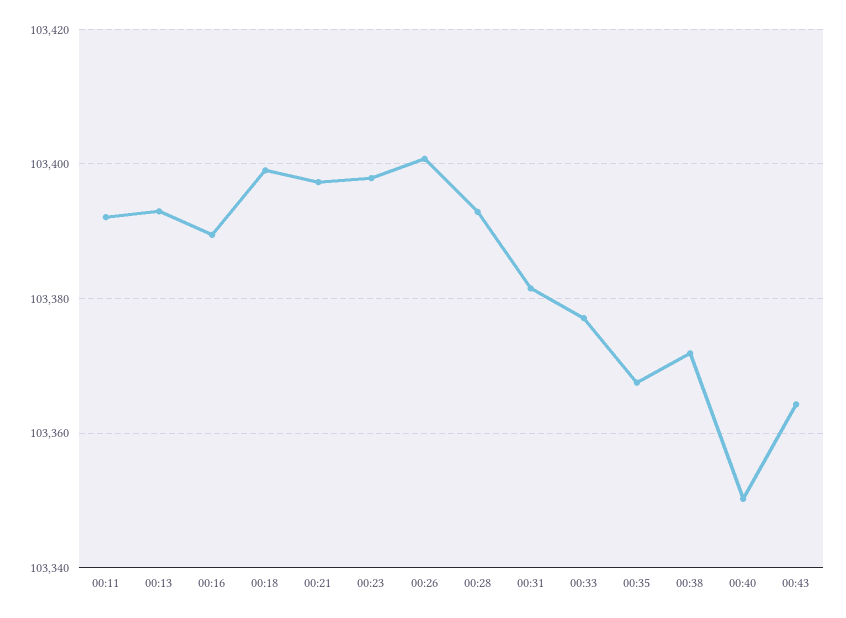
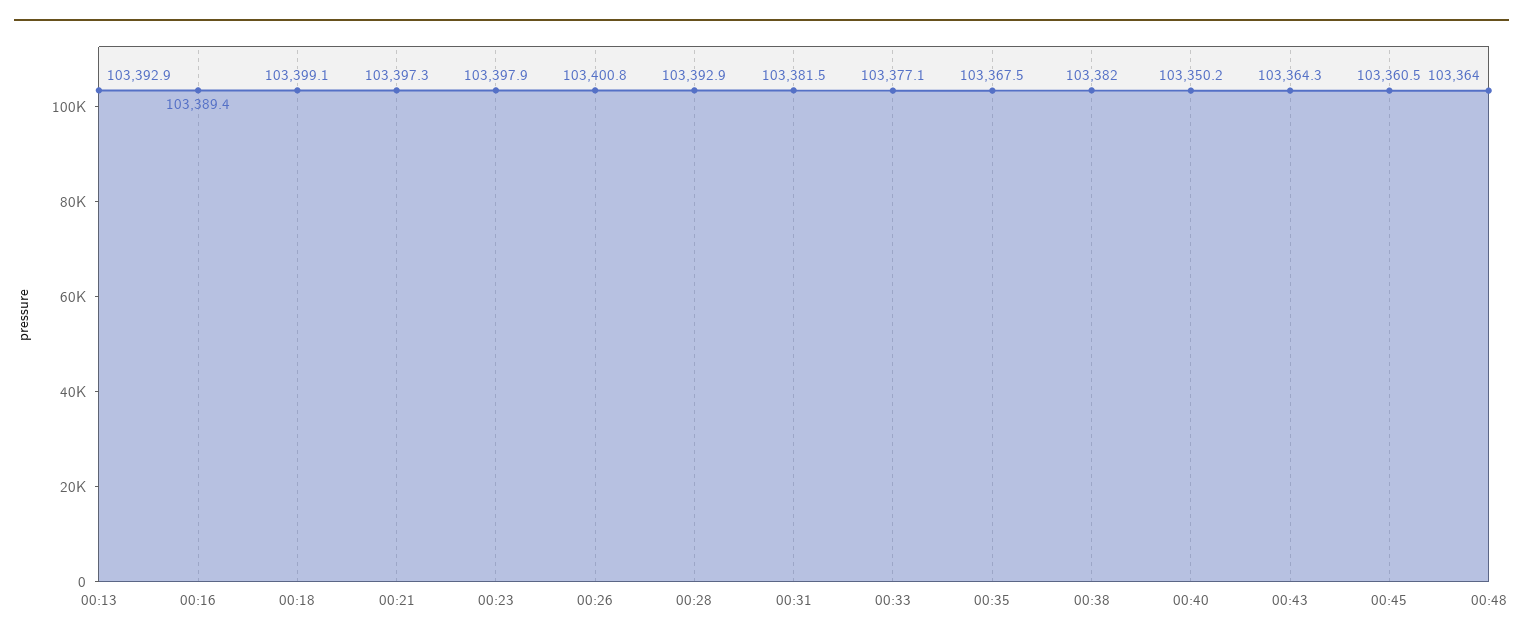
00:11: 103392 -> none
00:38: 103372 -> 103382
00:45: none -> 103360.5
00:48: none -> 103364

